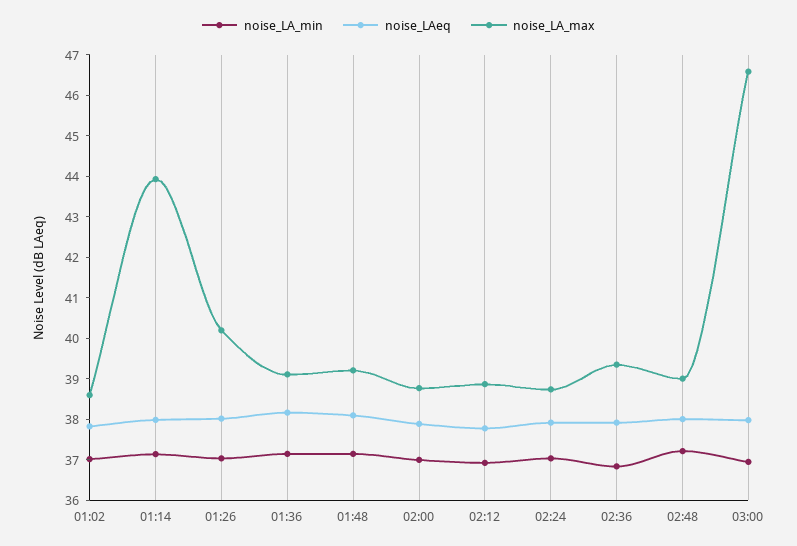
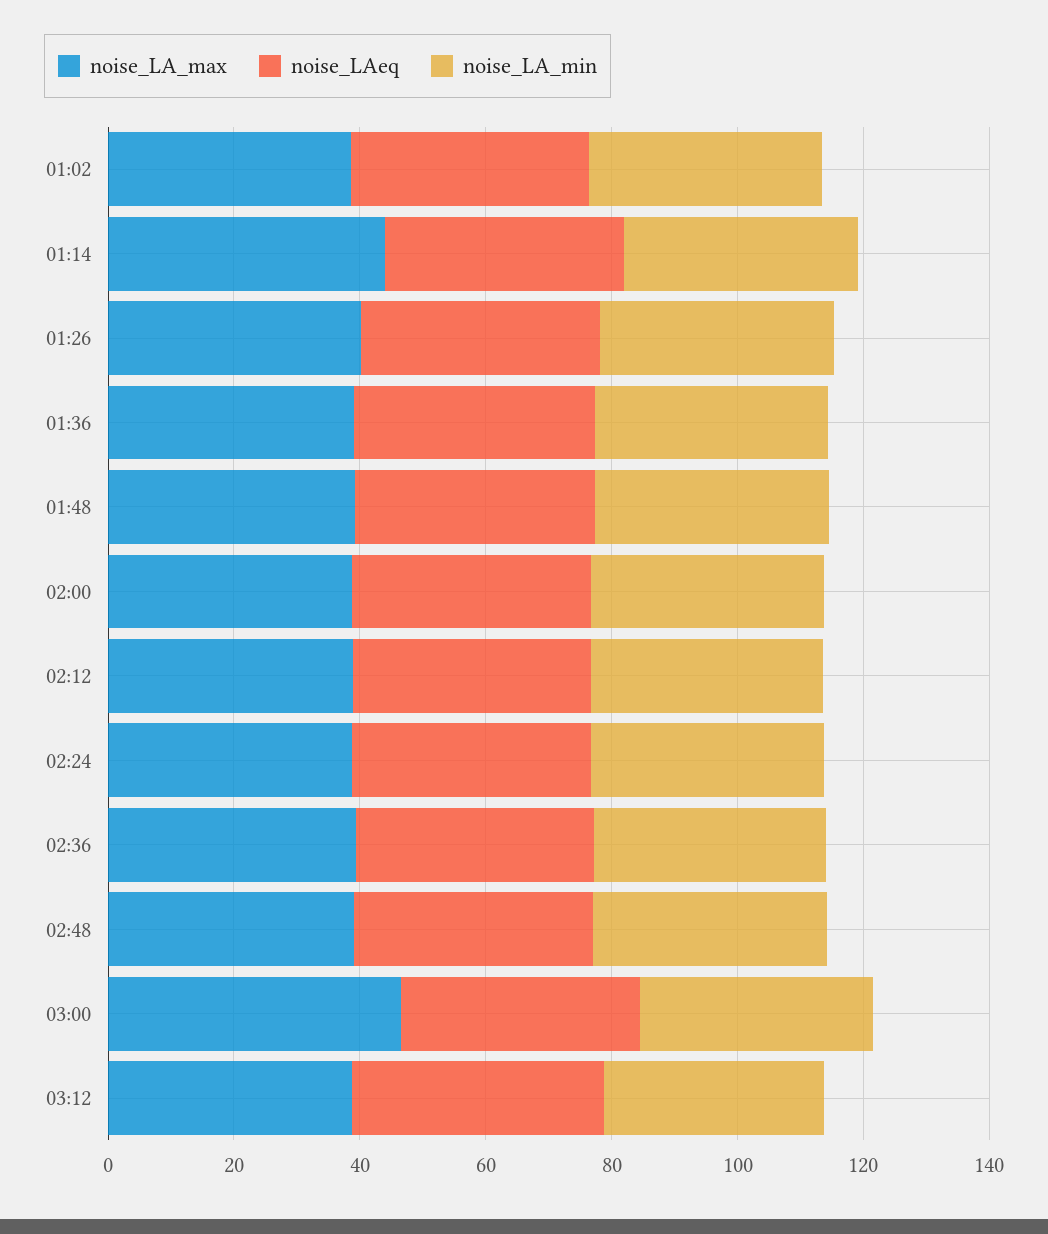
noise_LA_max, 03:12: none -> 40
noise_LAeq, 03:12: none -> 40
noise_LA_min, 03:12: none -> 35

